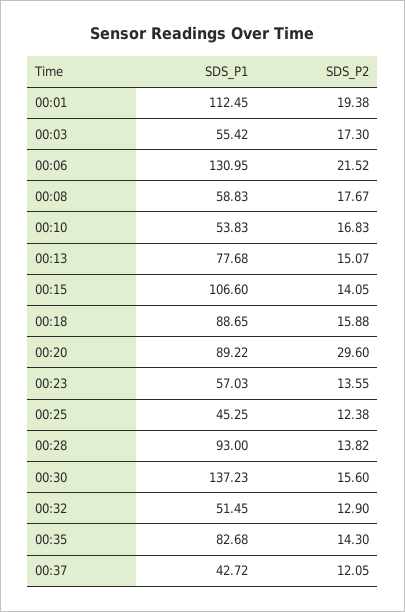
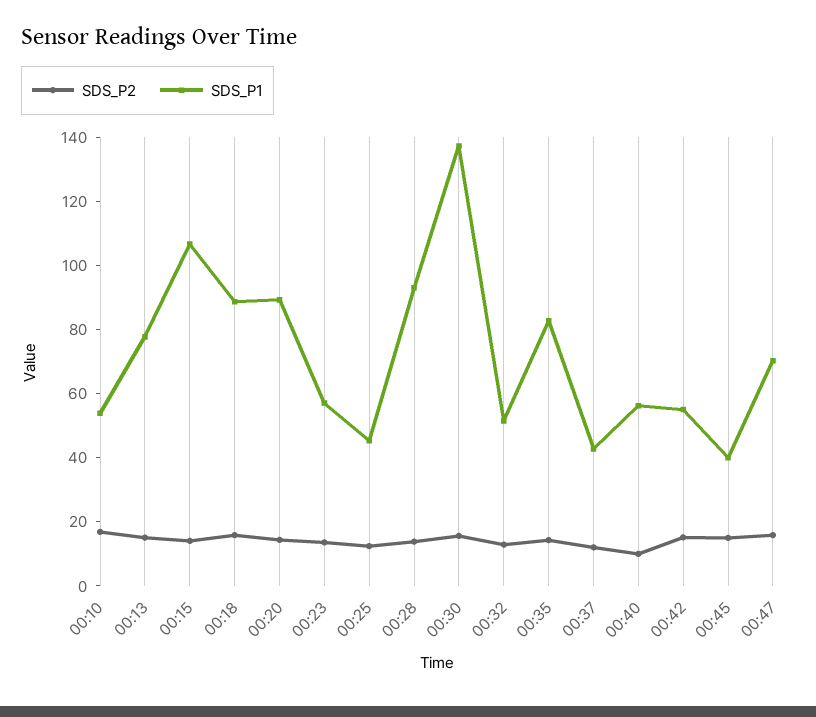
SDS_P1, 00:01: 112.45 -> none
SDS_P2, 00:01: 19.38 -> none
SDS_P1, 00:03: 55.42 -> none
SDS_P2, 00:03: 17.3 -> none
SDS_P1, 00:06: 130.95 -> none
SDS_P2, 00:06: 21.52 -> none
SDS_P1, 00:08: 58.83 -> none
SDS_P2, 00:08: 17.67 -> none
SDS_P2, 00:20: 29.6 -> 15
SDS_P2, 00:40: none -> 10
SDS_P1, 00:40: none -> 55
SDS_P2, 00:42: none -> 15
SDS_P1, 00:42: none -> 55
SDS_P2, 00:45: none -> 15
SDS_P1, 00:45: none -> 40
SDS_P2, 00:47: none -> 15
SDS_P1, 00:47: none -> 70

